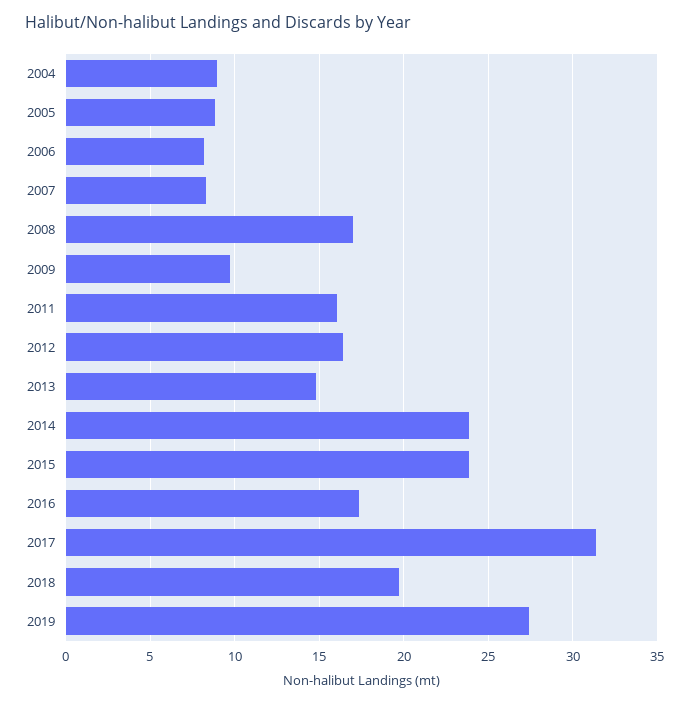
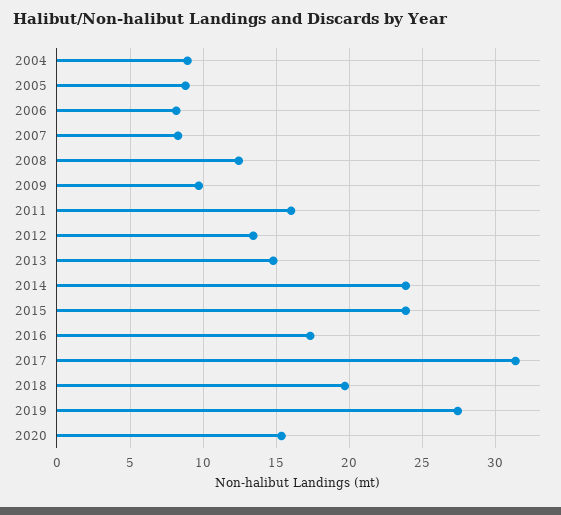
2008: 17 -> 12.5
2012: 16.5 -> 13.5
2020: none -> 15.5

